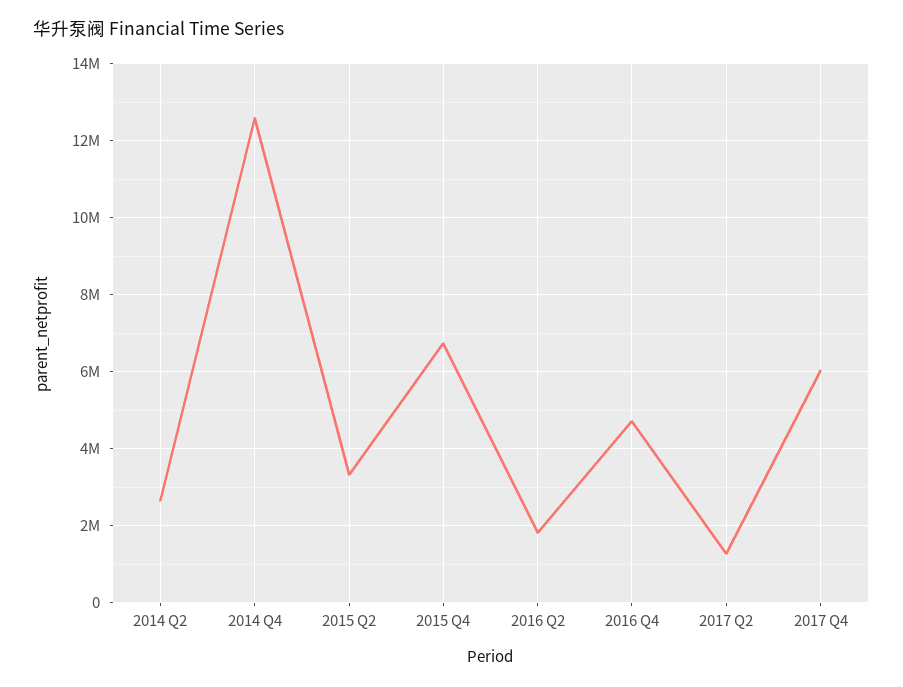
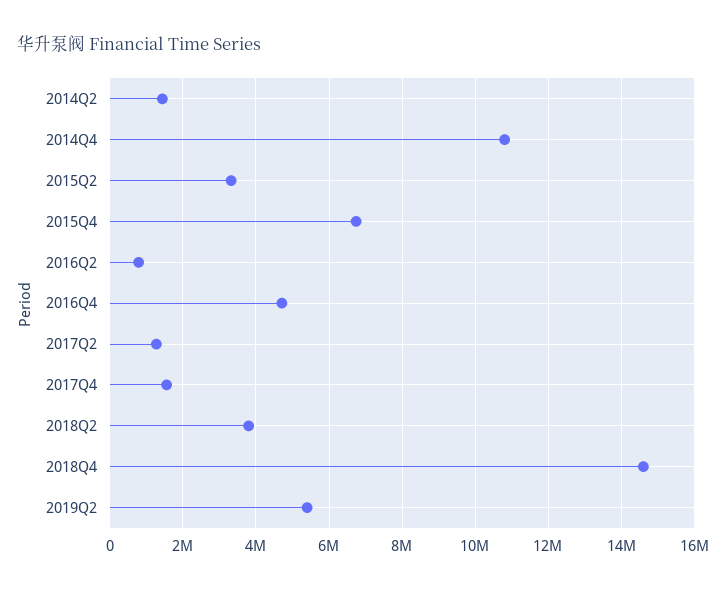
2014 Q2: 2600000 -> 1400000
2014 Q4: 12600000 -> 10800000
2016 Q2: 1800000 -> 800000
2017 Q4: 6000000 -> 1600000
2018Q2: none -> 3800000
2018Q4: none -> 14600000
2019Q2: none -> 5400000

